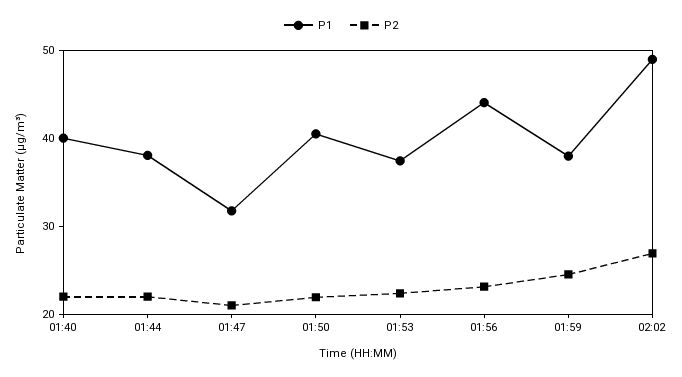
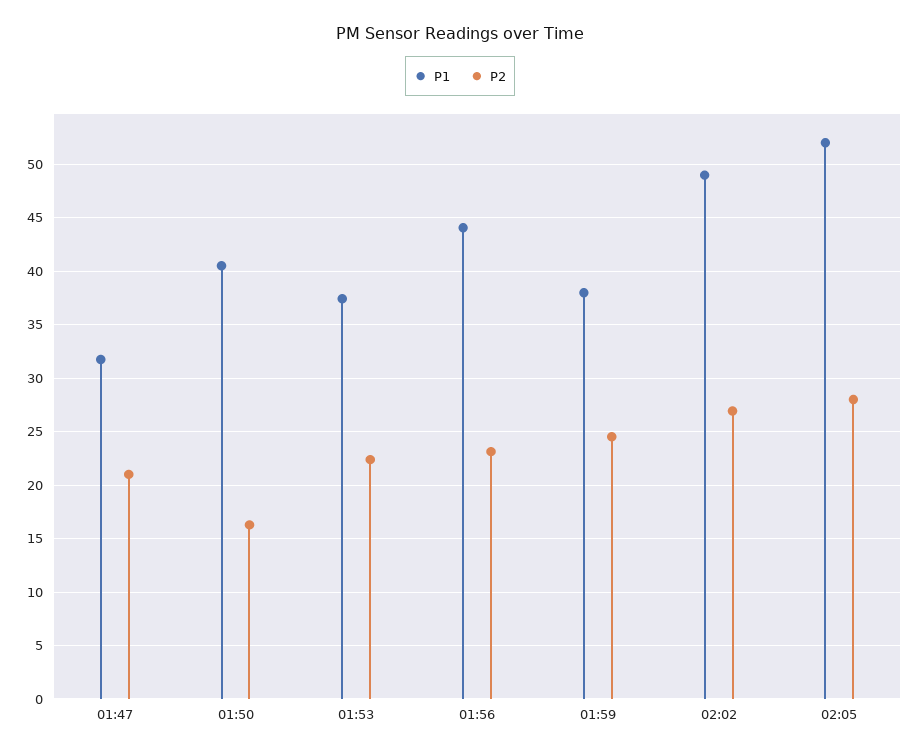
P1, 01:40: 40 -> none
P2, 01:40: 22 -> none
P1, 01:44: 38 -> none
P2, 01:44: 22 -> none
P2, 01:50: 22 -> 16
P1, 02:05: none -> 52
P2, 02:05: none -> 28

